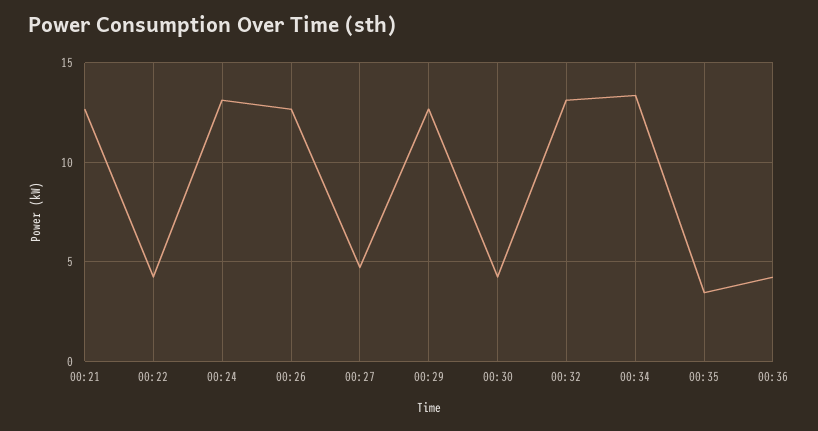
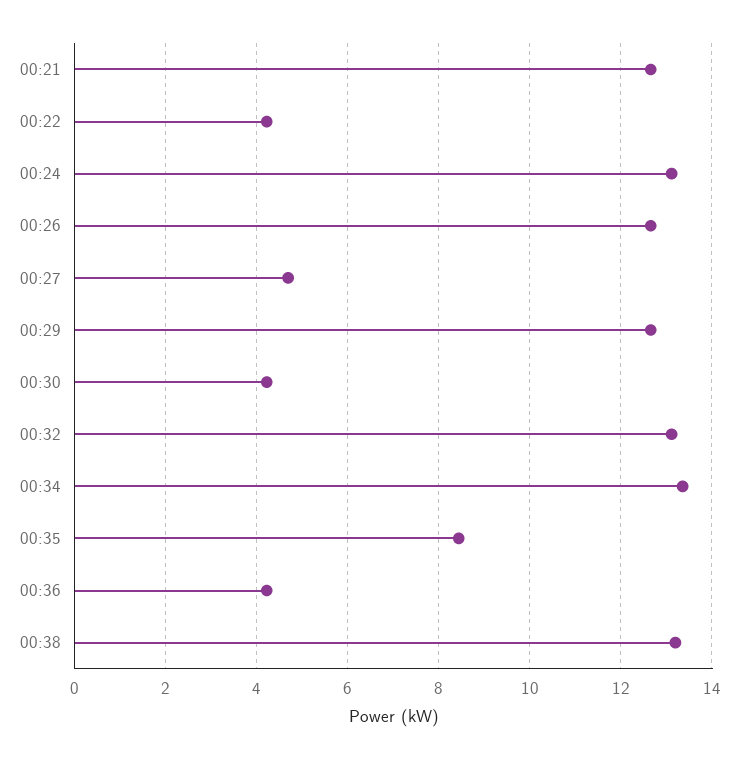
00:35: 3.5 -> 8.4
00:38: none -> 13.2

